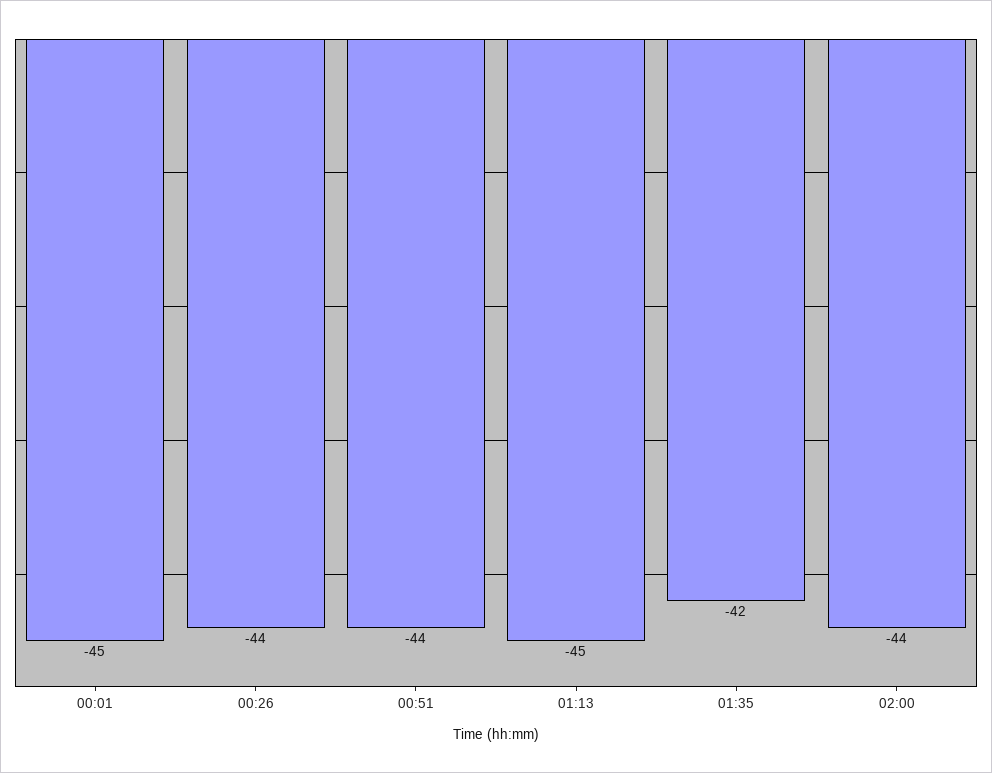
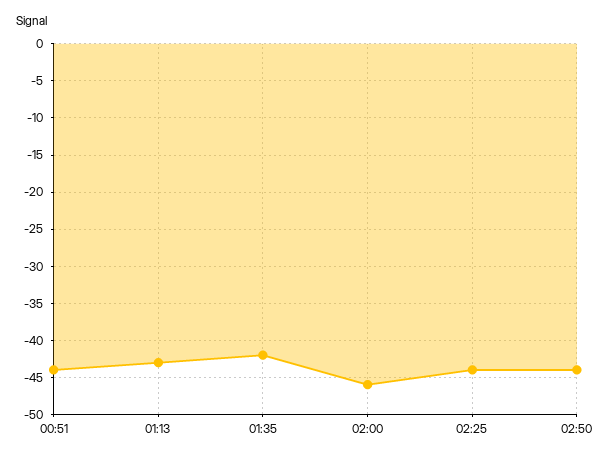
00:01: -45 -> none
00:26: -44 -> none
01:13: -45 -> -43
02:00: -44 -> -46
02:25: none -> -44
02:50: none -> -44

